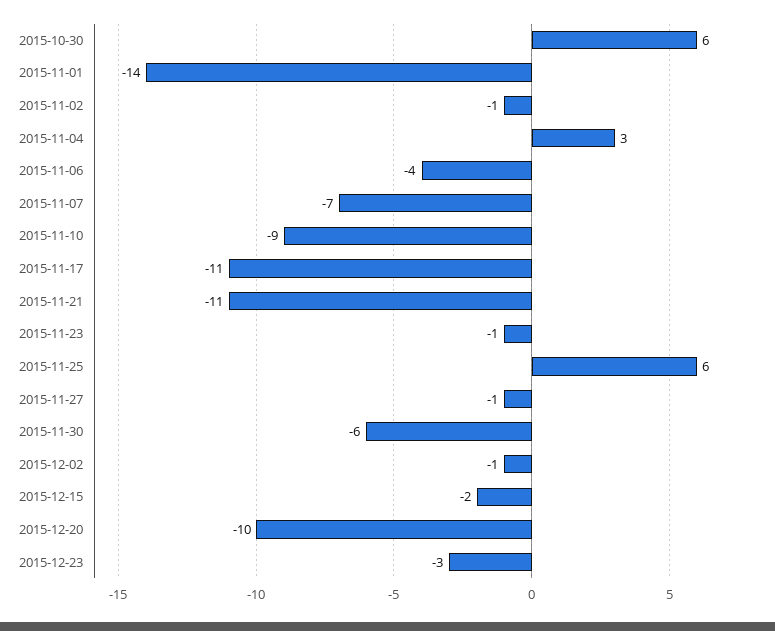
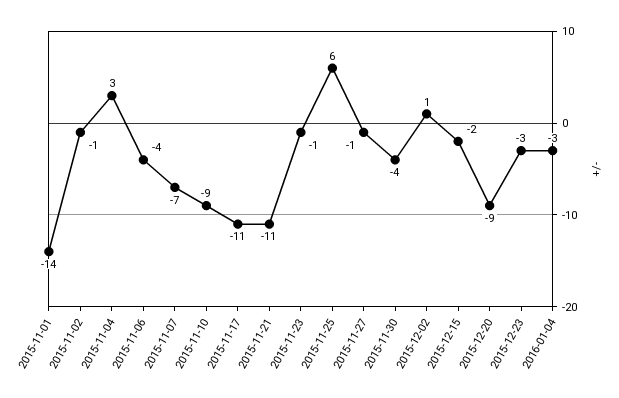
2015-10-30: 6 -> none
2015-11-30: -6 -> -4
2015-12-02: -1 -> 1
2015-12-20: -10 -> -9
2016-01-04: none -> -3

